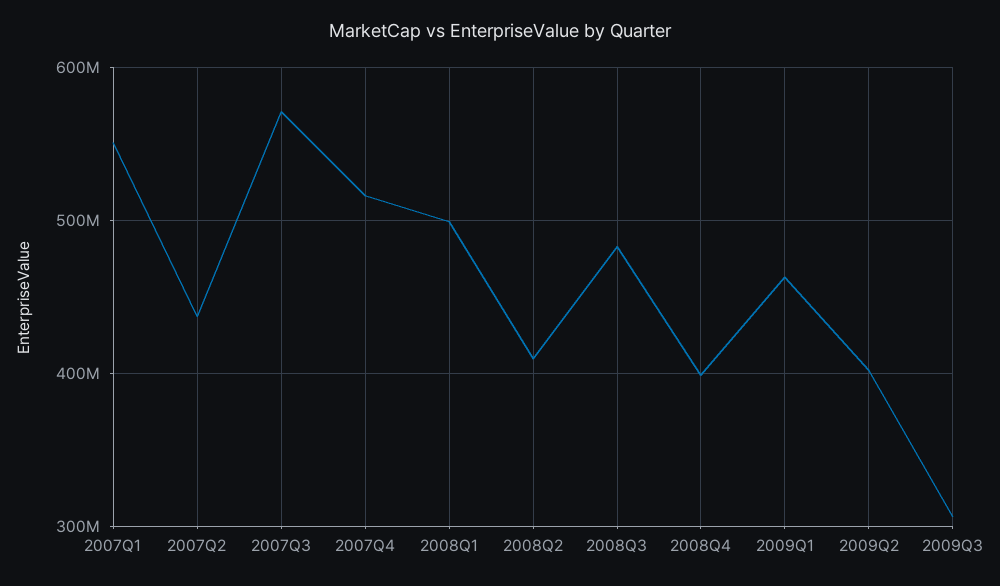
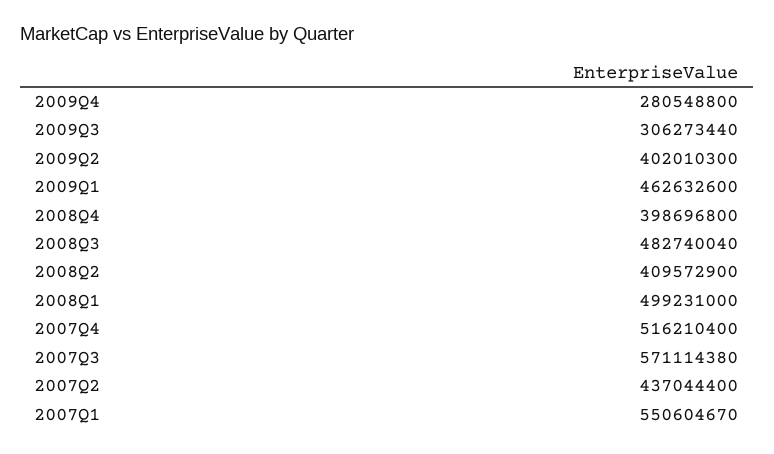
2009Q4: none -> 280548800

